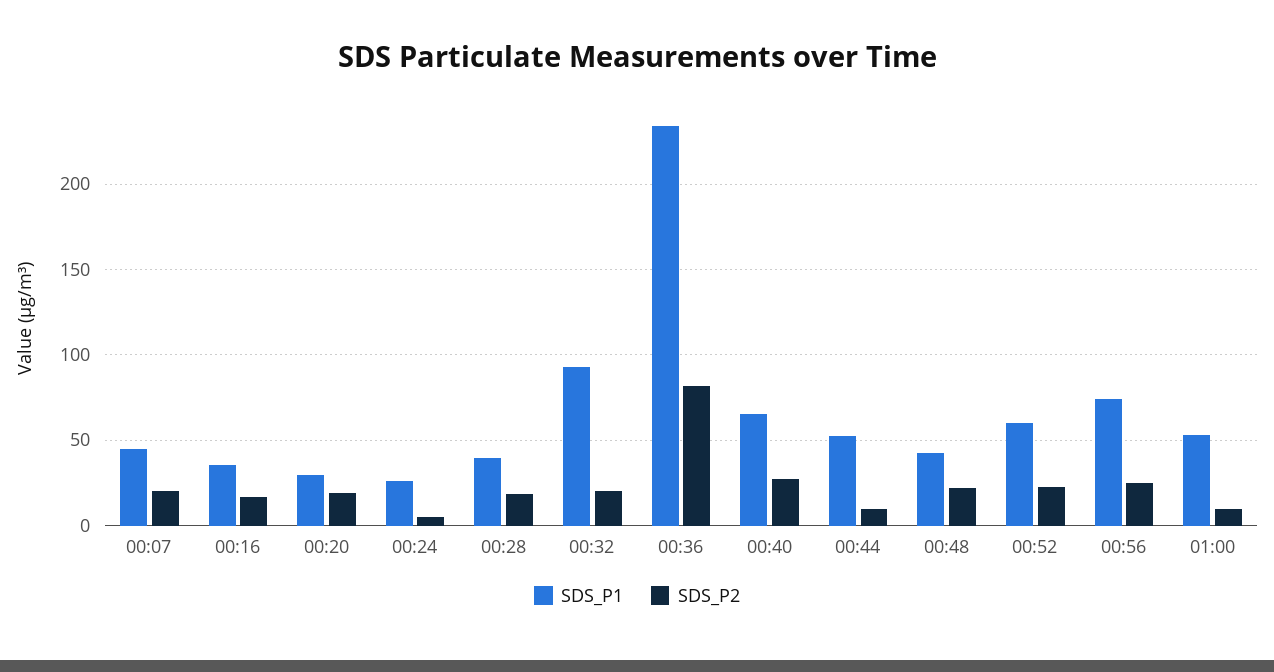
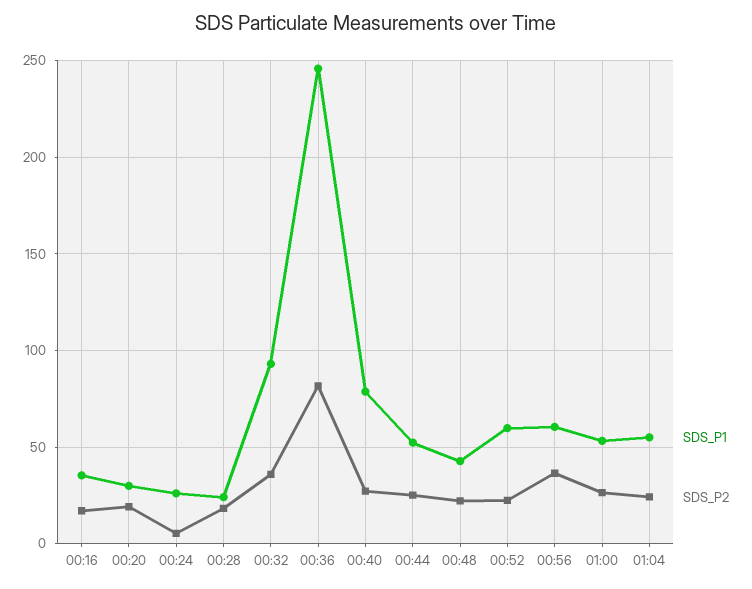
SDS_P1, 00:07: 45 -> none
SDS_P2, 00:07: 20 -> none
SDS_P1, 00:28: 40 -> 25
SDS_P2, 00:32: 20 -> 35
SDS_P1, 00:36: 235 -> 245
SDS_P1, 00:40: 65 -> 80
SDS_P2, 00:44: 10 -> 25
SDS_P1, 00:56: 75 -> 60
SDS_P2, 00:56: 25 -> 35
SDS_P2, 01:00: 10 -> 25
SDS_P1, 01:04: none -> 55
SDS_P2, 01:04: none -> 25

